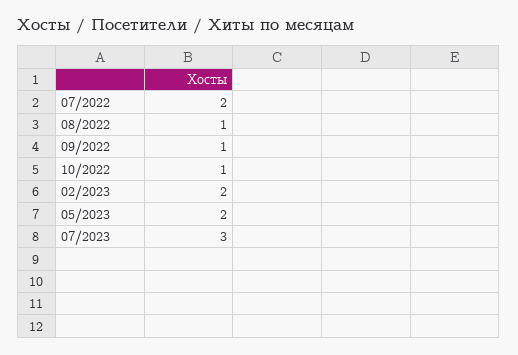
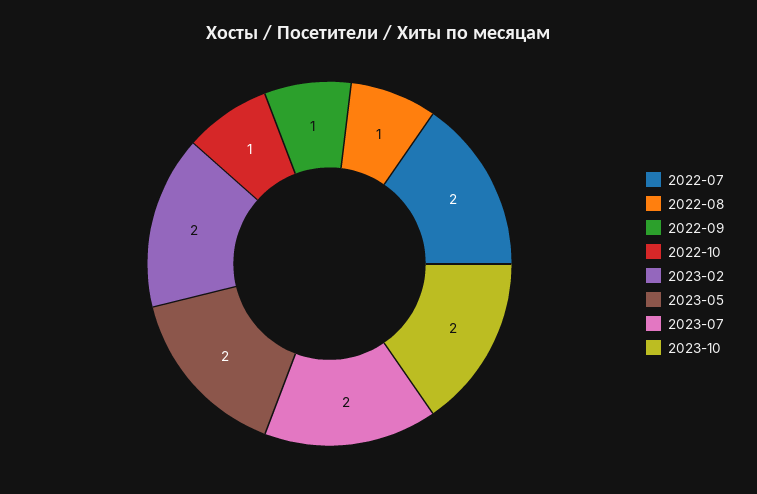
07/2023: 3 -> 2
2023-10: none -> 2

